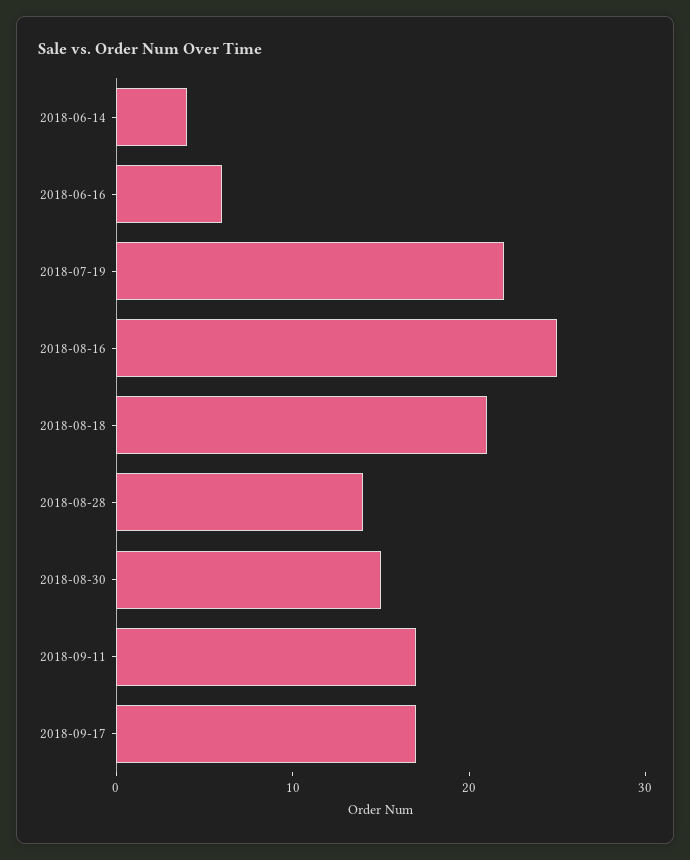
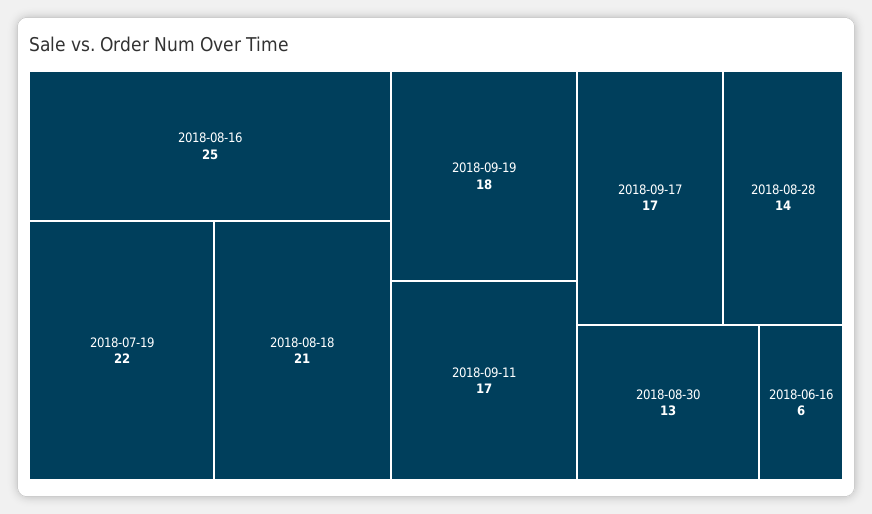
2018-06-14: 4 -> none
2018-08-30: 15 -> 13
2018-09-19: none -> 18

